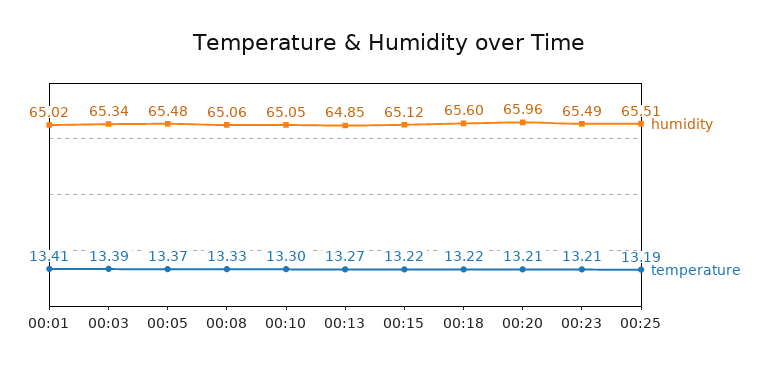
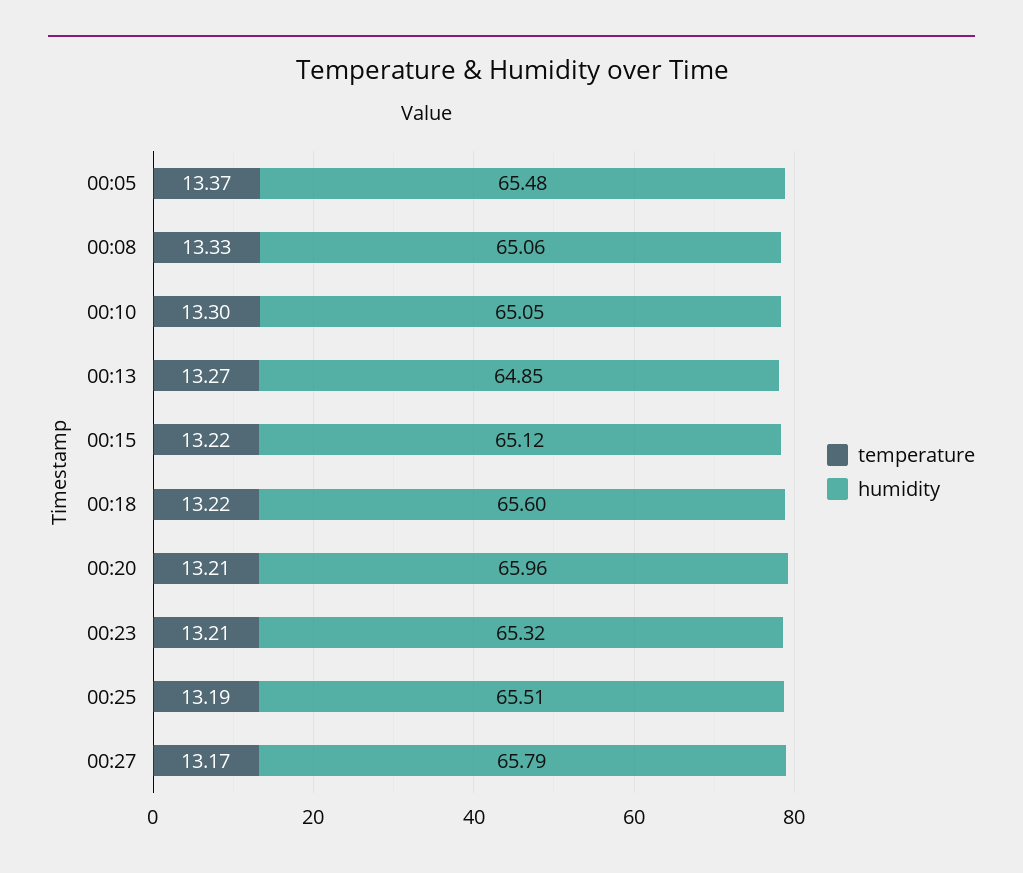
humidity, 00:01: 65.02 -> none
temperature, 00:01: 13.41 -> none
humidity, 00:03: 65.34 -> none
temperature, 00:03: 13.39 -> none
humidity, 00:23: 65.49 -> 65.32
temperature, 00:27: none -> 13.17
humidity, 00:27: none -> 65.79

